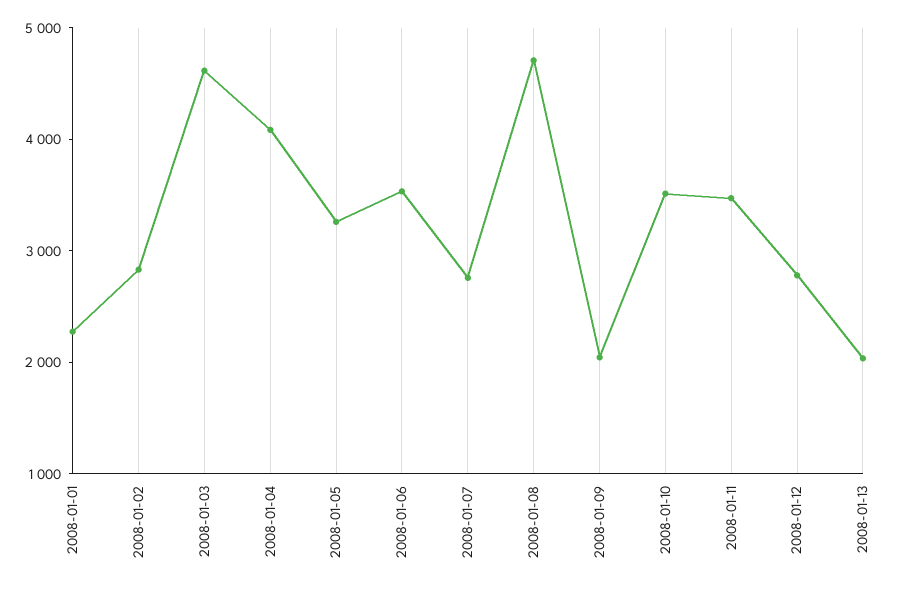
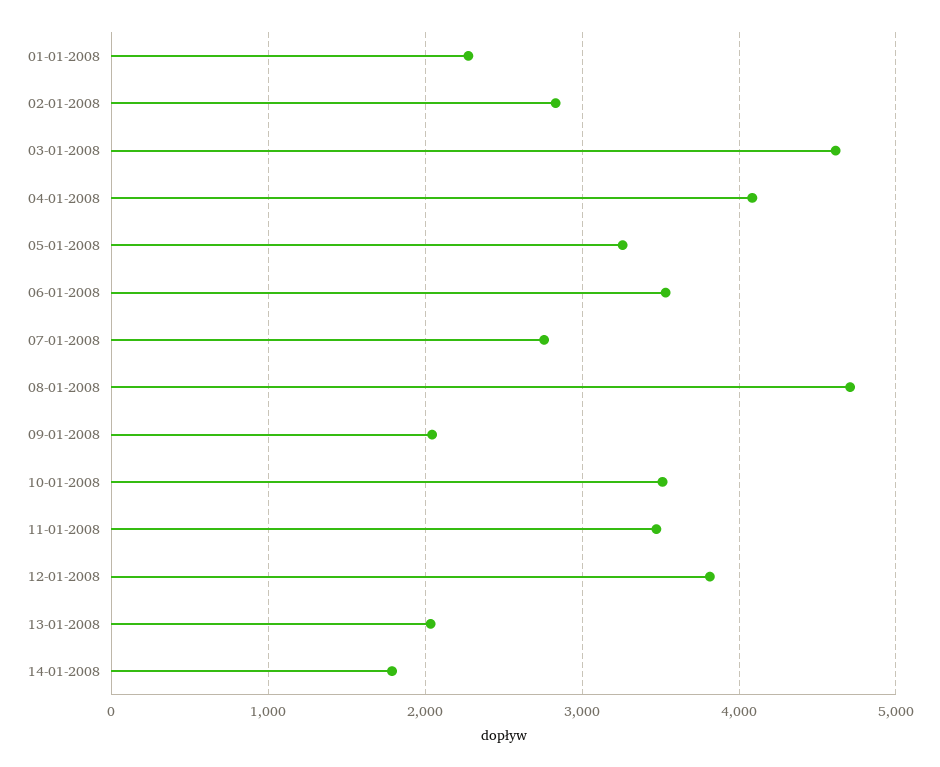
2008-01-12: 2800 -> 3800
14-01-2008: none -> 1800

